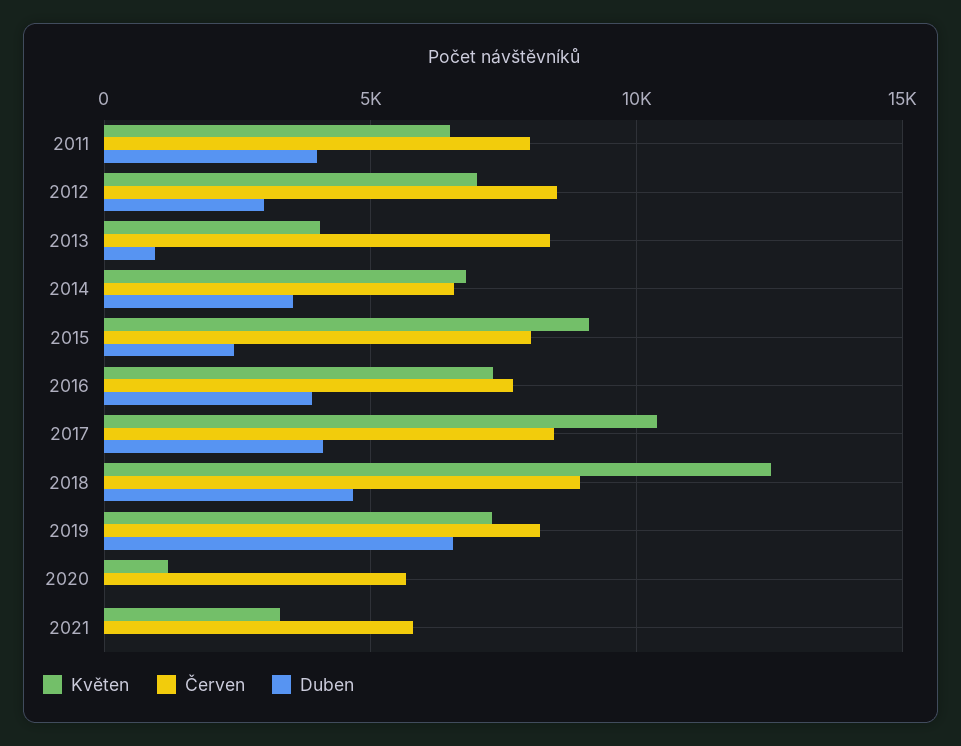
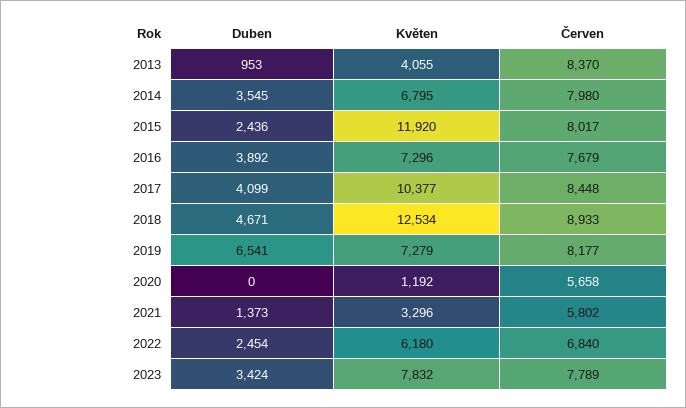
Květen, 2011: 6500 -> none
Červen, 2011: 8000 -> none
Duben, 2011: 4000 -> none
Květen, 2012: 7000 -> none
Červen, 2012: 8500 -> none
Duben, 2012: 3000 -> none
Červen, 2014: 6500 -> 7980
Květen, 2015: 9000 -> 11920
Duben, 2021: 0 -> 1373
Duben, 2022: none -> 2454
Květen, 2022: none -> 6180
Červen, 2022: none -> 6840
Duben, 2023: none -> 3424
Květen, 2023: none -> 7832
Červen, 2023: none -> 7789

